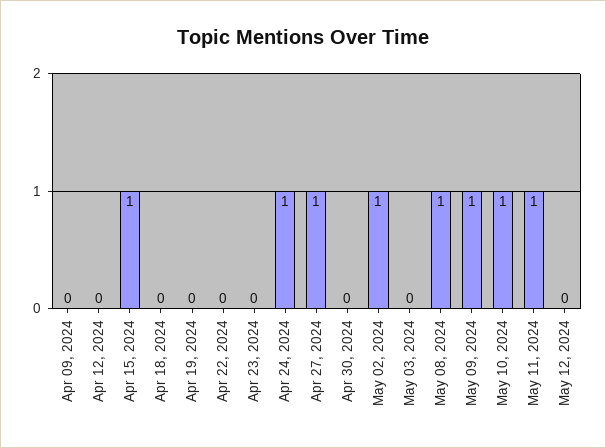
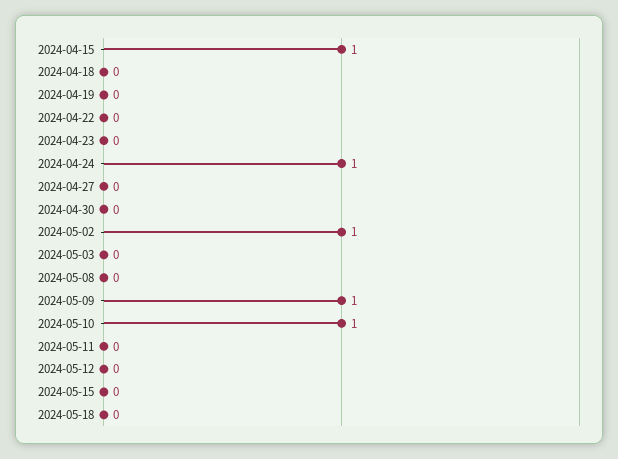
Apr 09, 2024: 0 -> none
Apr 12, 2024: 0 -> none
Apr 27, 2024: 1 -> 0
May 08, 2024: 1 -> 0
May 11, 2024: 1 -> 0
2024-05-15: none -> 0
2024-05-18: none -> 0

